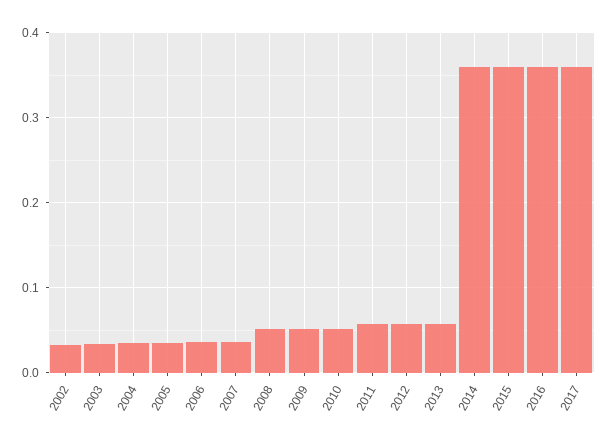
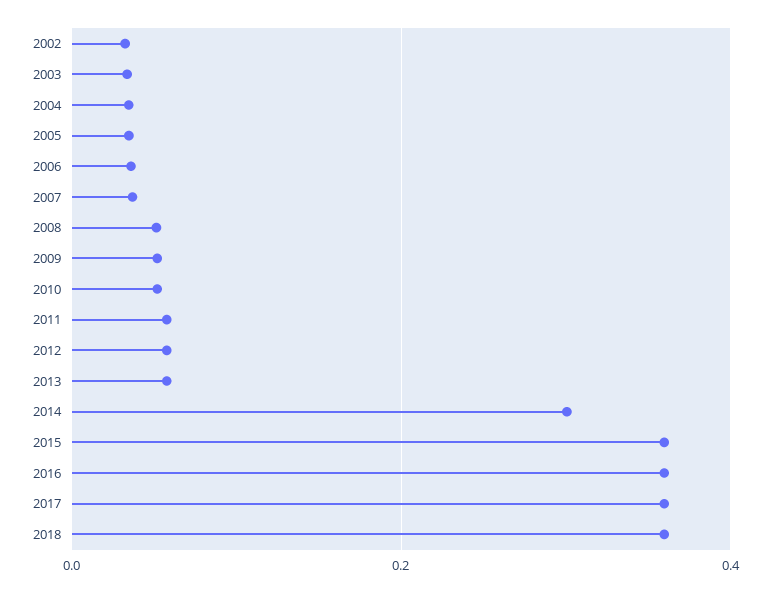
2014: 0.36 -> 0.3
2018: none -> 0.36

